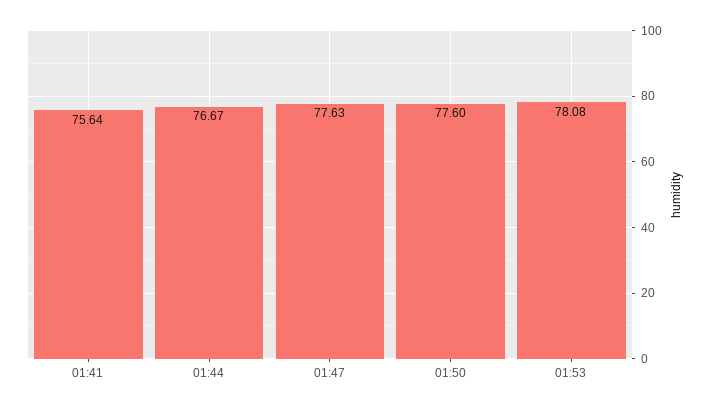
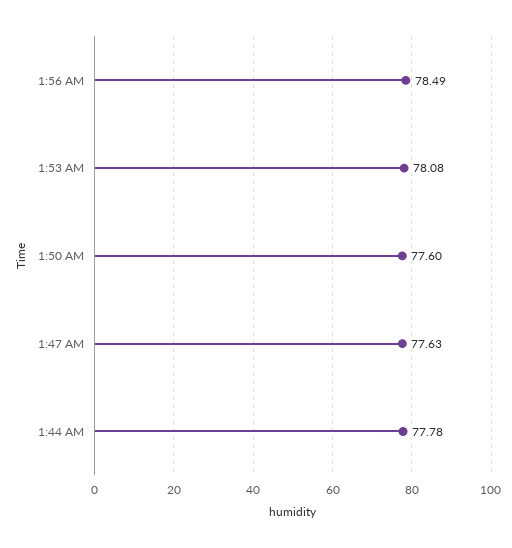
01:41: 75.64 -> none
01:44: 76.67 -> 77.78
1:56 AM: none -> 78.49

